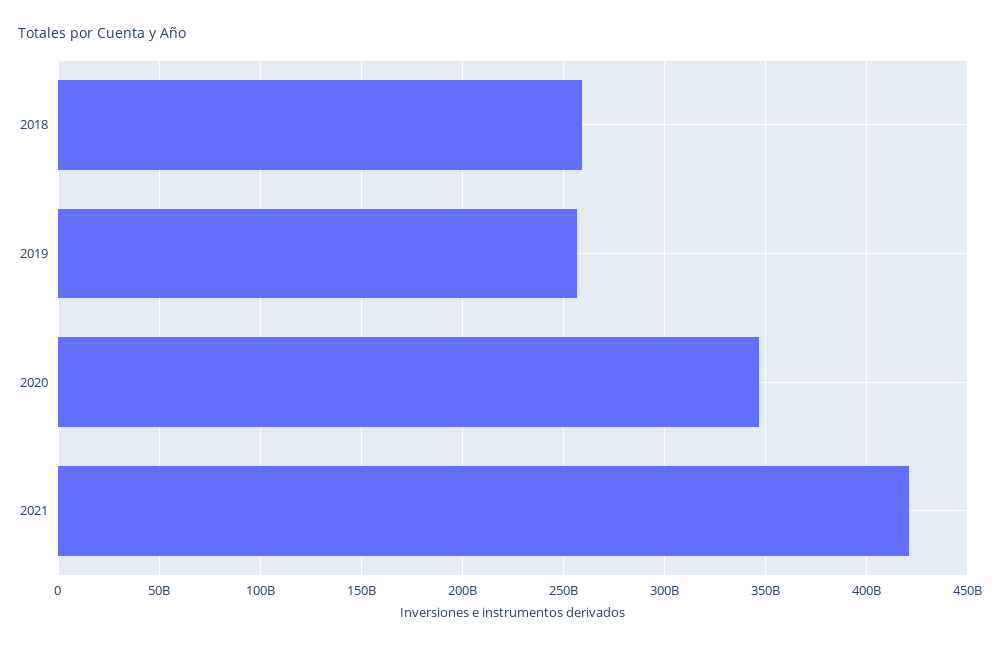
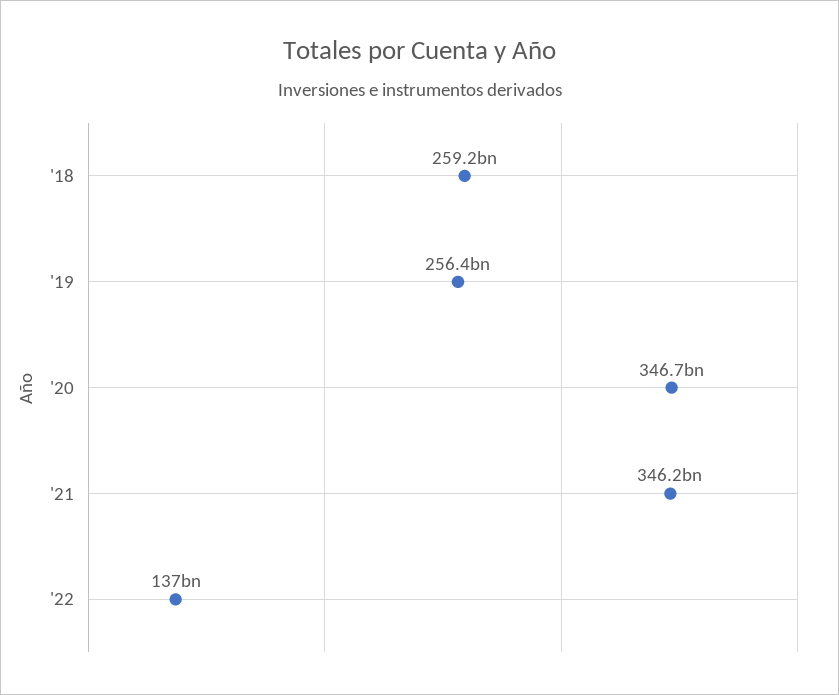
2021: 420000000000 -> 346200000000
'22: none -> 137000000000

